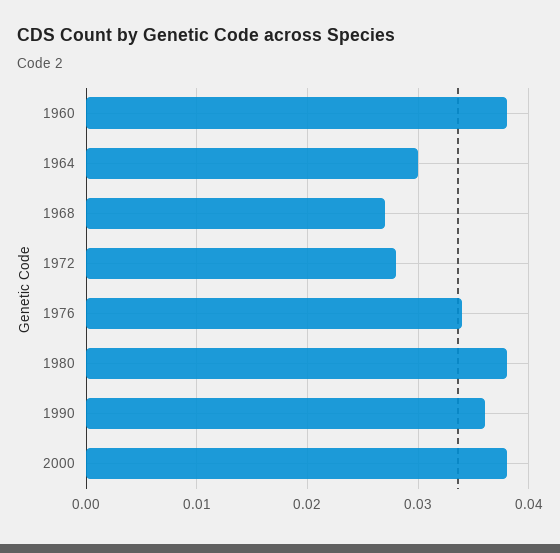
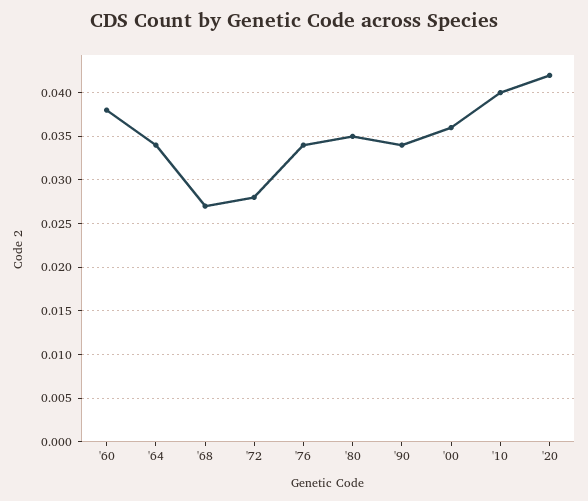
1964: 0.03 -> 0.034
1980: 0.038 -> 0.035
1990: 0.036 -> 0.034
2000: 0.038 -> 0.036
'10: none -> 0.04
'20: none -> 0.042

